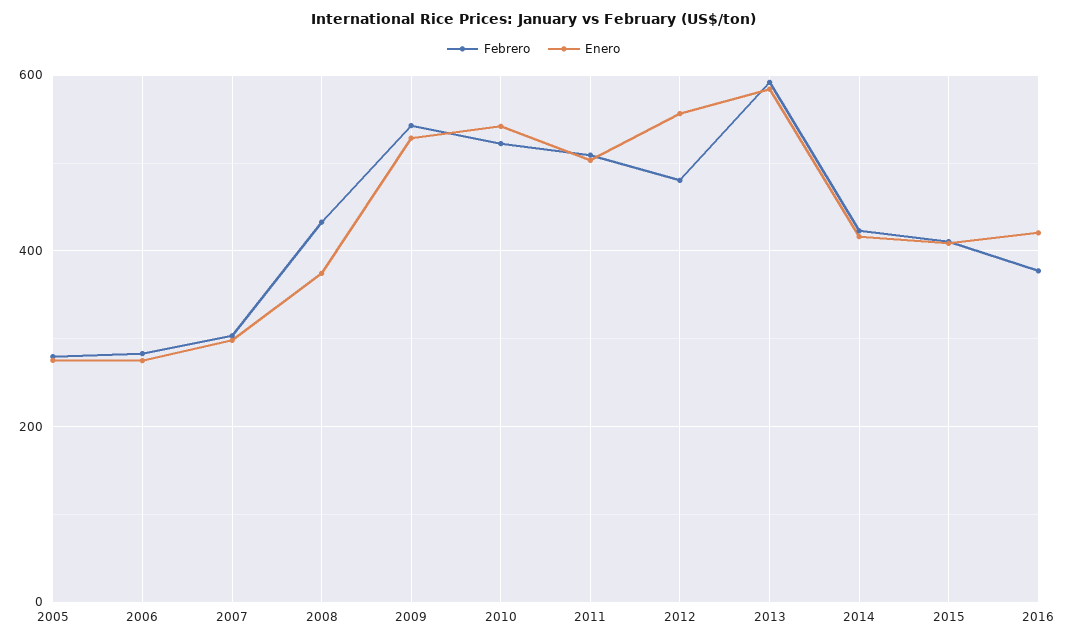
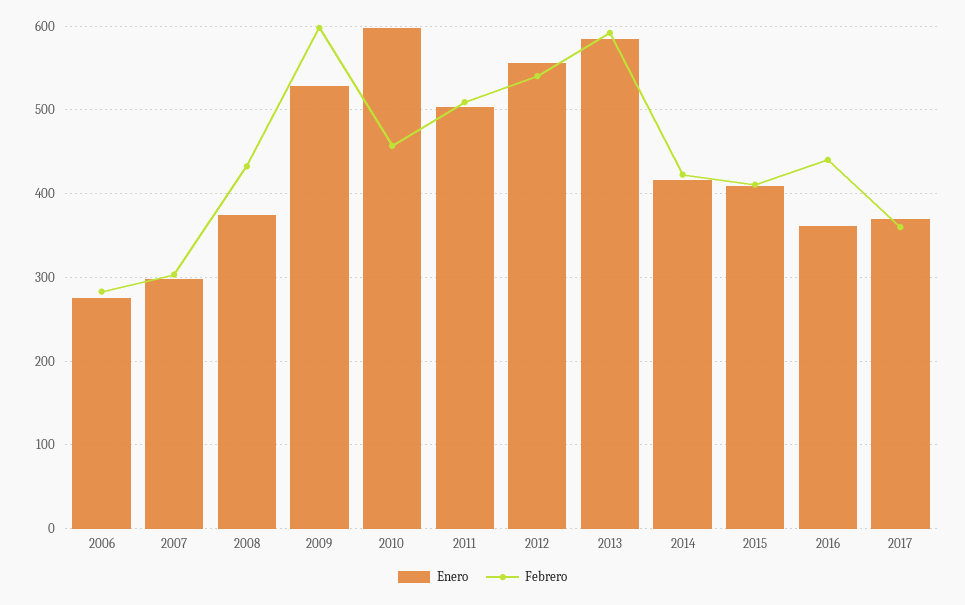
Febrero, 2005: 280 -> none
Enero, 2005: 280 -> none
Febrero, 2009: 540 -> 600
Febrero, 2010: 520 -> 460
Enero, 2010: 540 -> 600
Febrero, 2012: 480 -> 540
Febrero, 2016: 380 -> 440
Enero, 2016: 420 -> 360
Enero, 2017: none -> 370
Febrero, 2017: none -> 360

